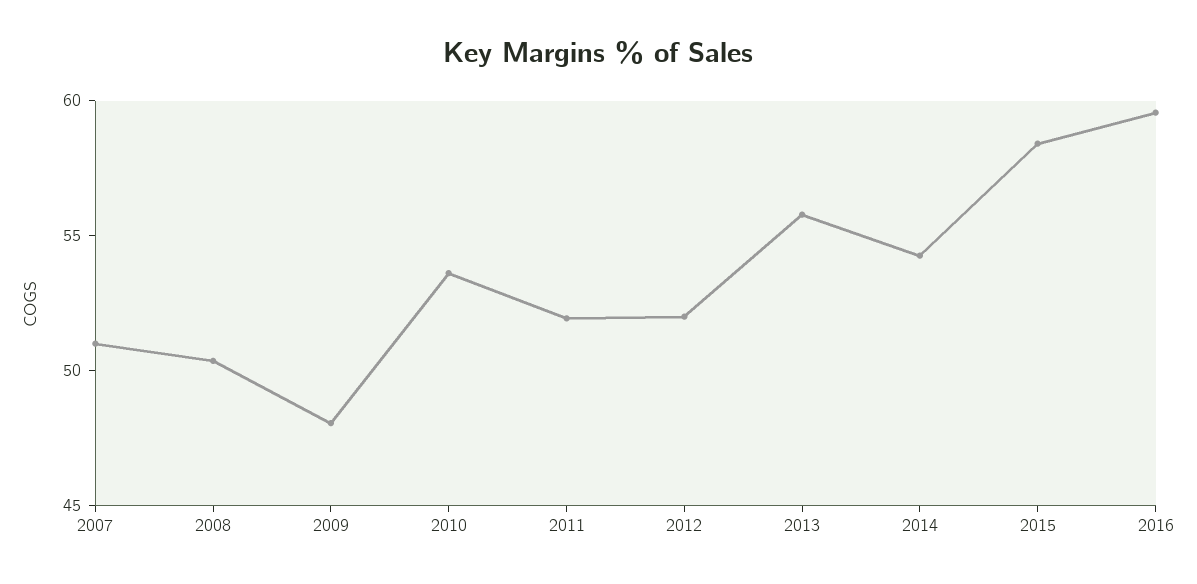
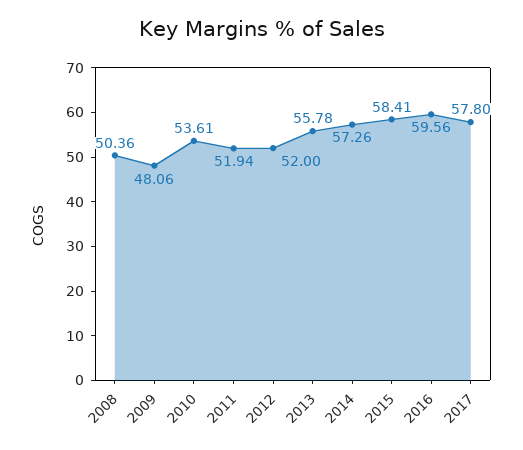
2007: 51 -> none
2014: 54 -> 57.26
2017: none -> 57.8

